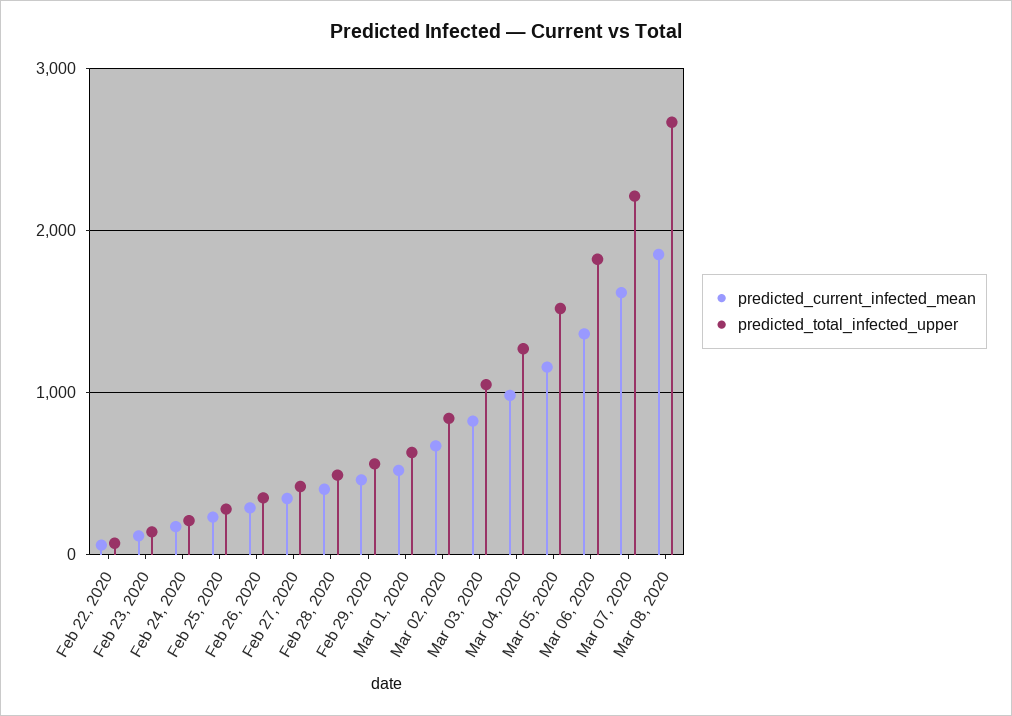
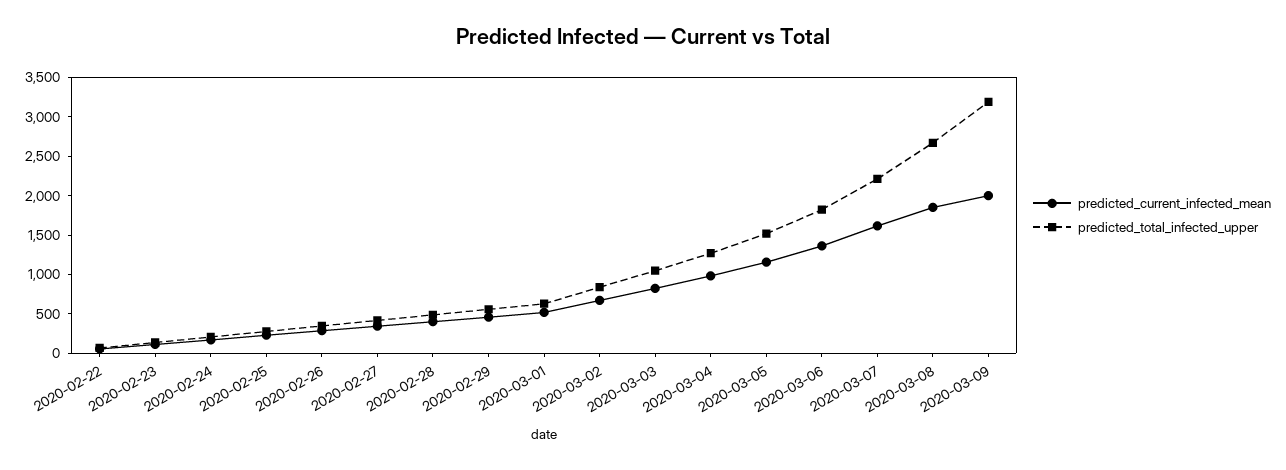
predicted_current_infected_mean, 2020-03-09: none -> 2000
predicted_total_infected_upper, 2020-03-09: none -> 3250

